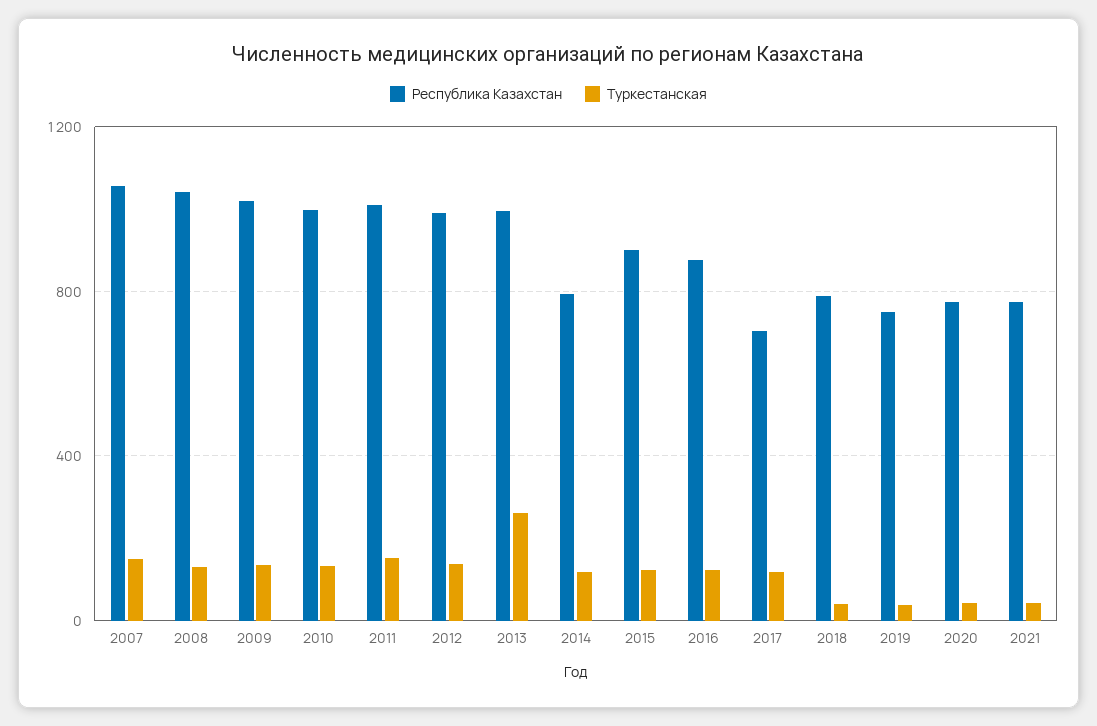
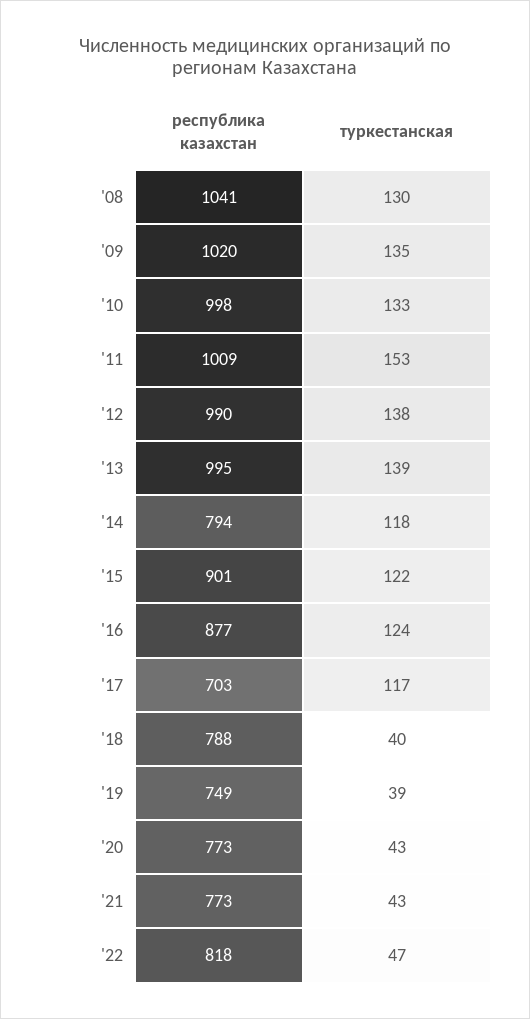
Республика Казахстан, 2007: 1050 -> none
Туркестанская, 2007: 150 -> none
Туркестанская, 2013: 250 -> 139
Республика Казахстан, '22: none -> 818
Туркестанская, '22: none -> 47

